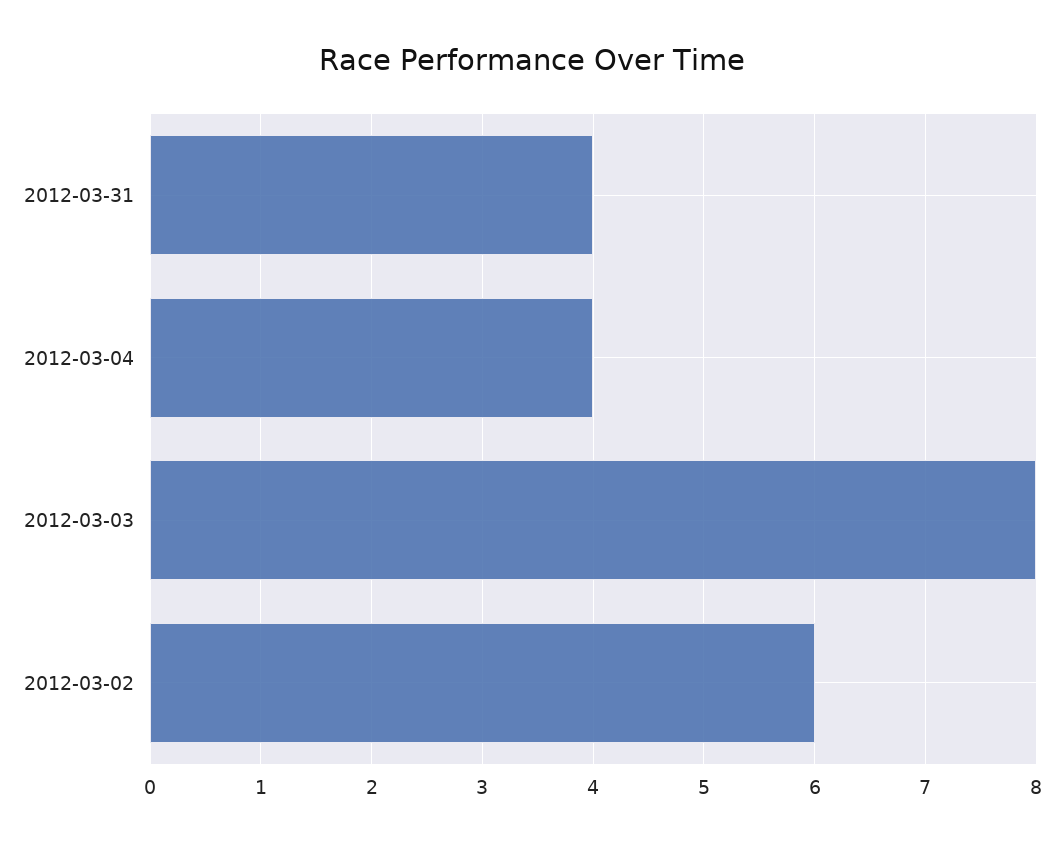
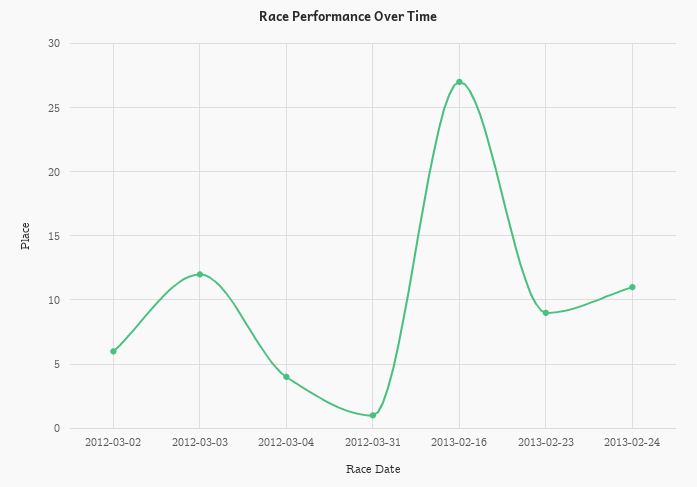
2012-03-31: 4 -> 1
2012-03-03: 8 -> 12
2013-02-16: none -> 27
2013-02-23: none -> 9
2013-02-24: none -> 11

